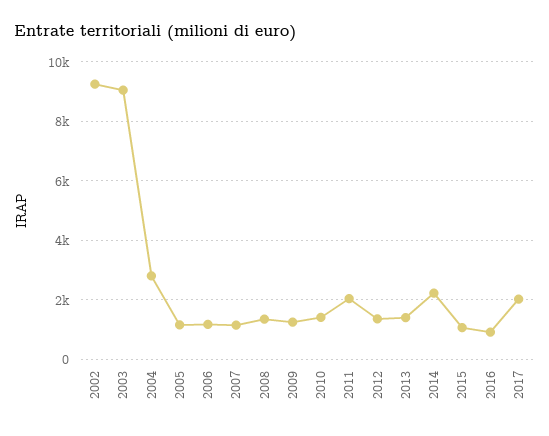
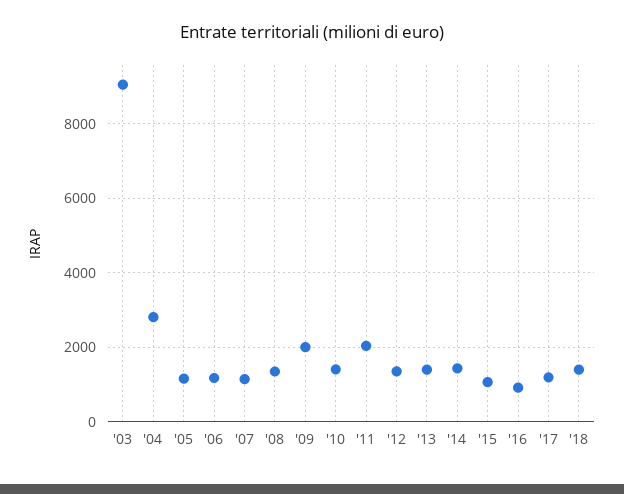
2002: 9250 -> none
2009: 1250 -> 2000
2014: 2250 -> 1400
2017: 2000 -> 1200
'18: none -> 1400

